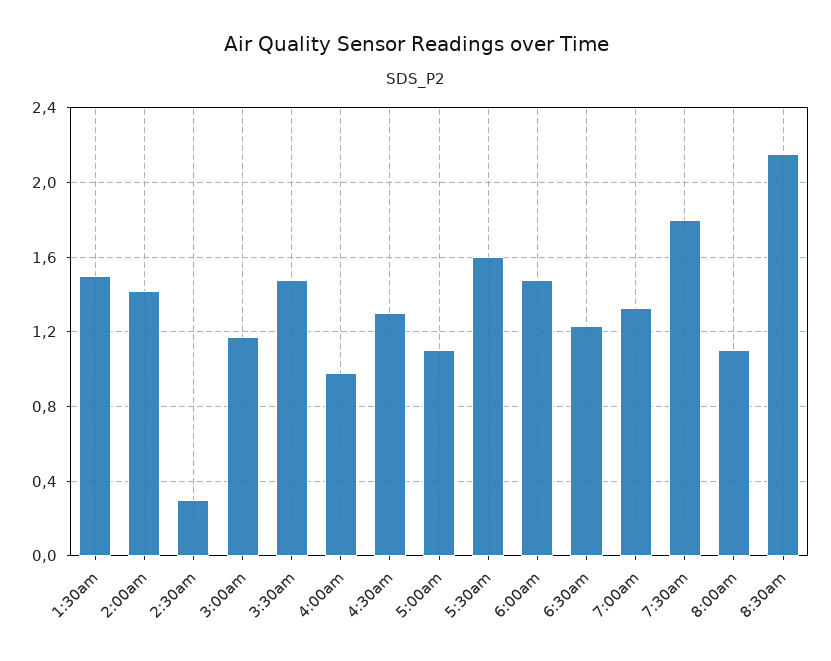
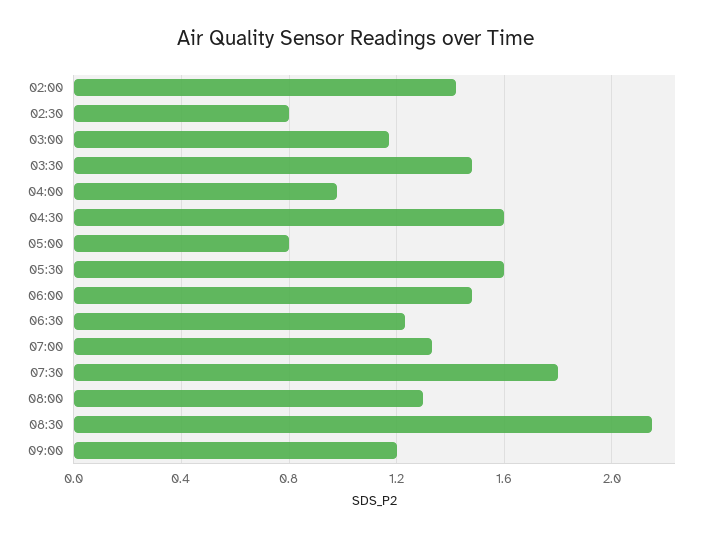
1:30am: 1.5 -> none
2:30am: 0.3 -> 0.8
4:30am: 1.3 -> 1.6
5:00am: 1.1 -> 0.8
8:00am: 1.1 -> 1.3
09:00: none -> 1.2

